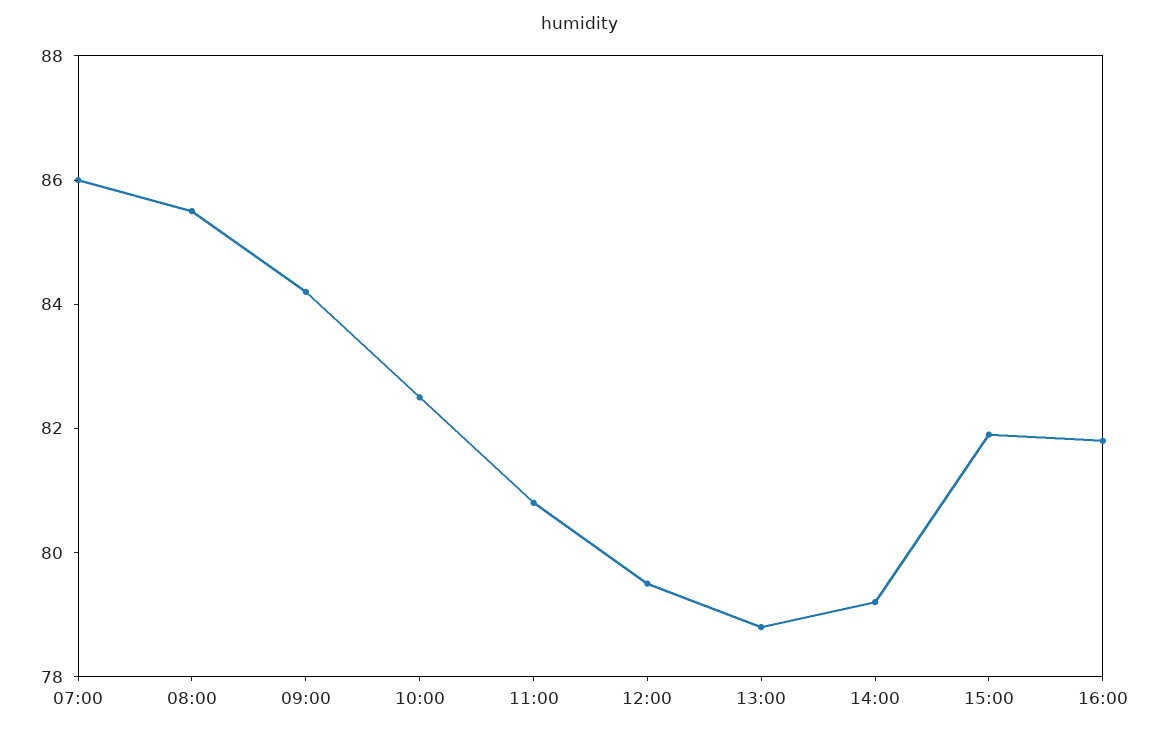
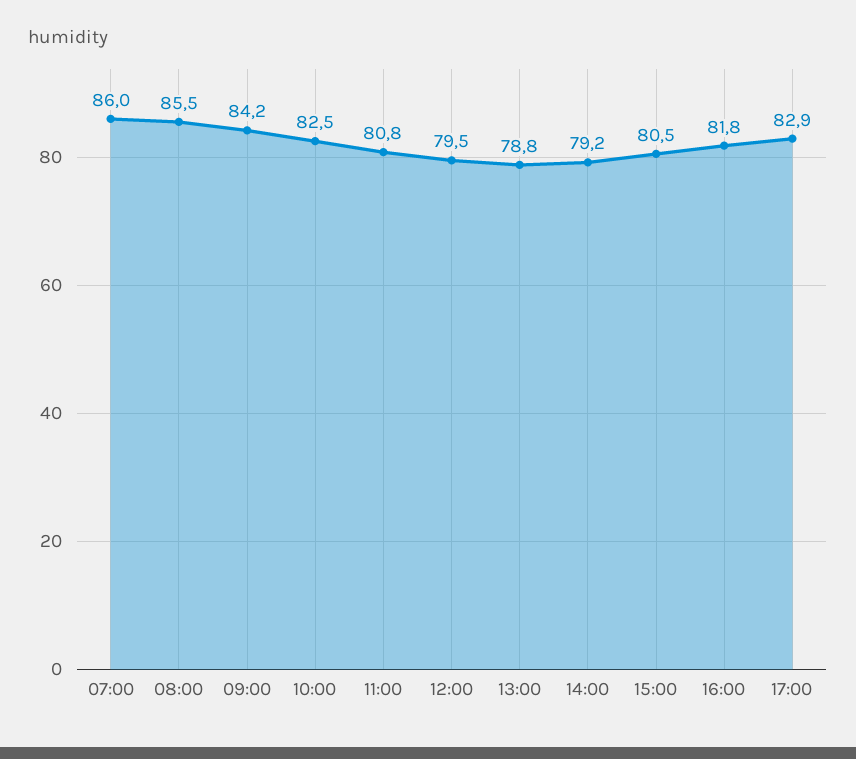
15:00: 82 -> 80.5
17:00: none -> 82.9

